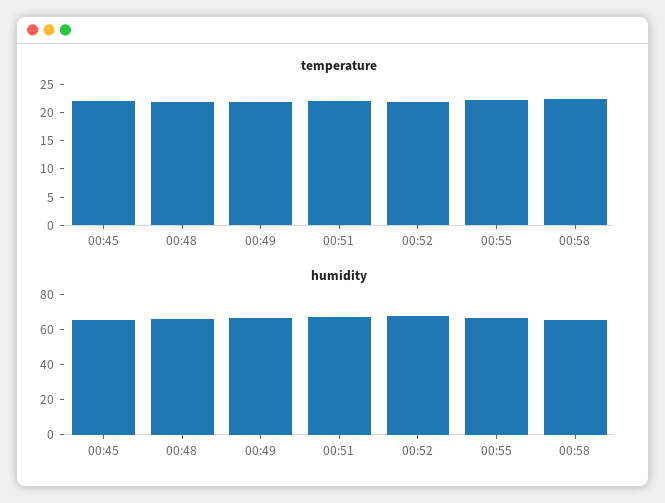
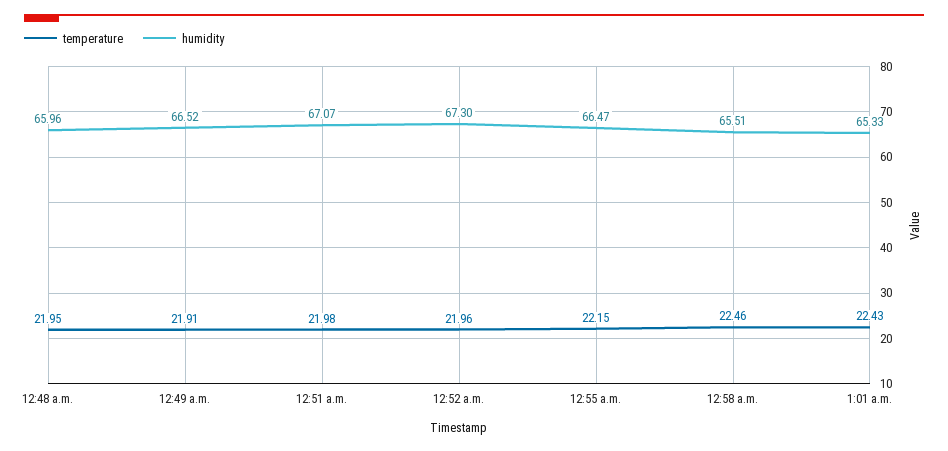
temperature, 00:45: 22.5 -> none
humidity, 00:45: 65 -> none
temperature, 1:01 a.m.: none -> 22.43
humidity, 1:01 a.m.: none -> 65.33

